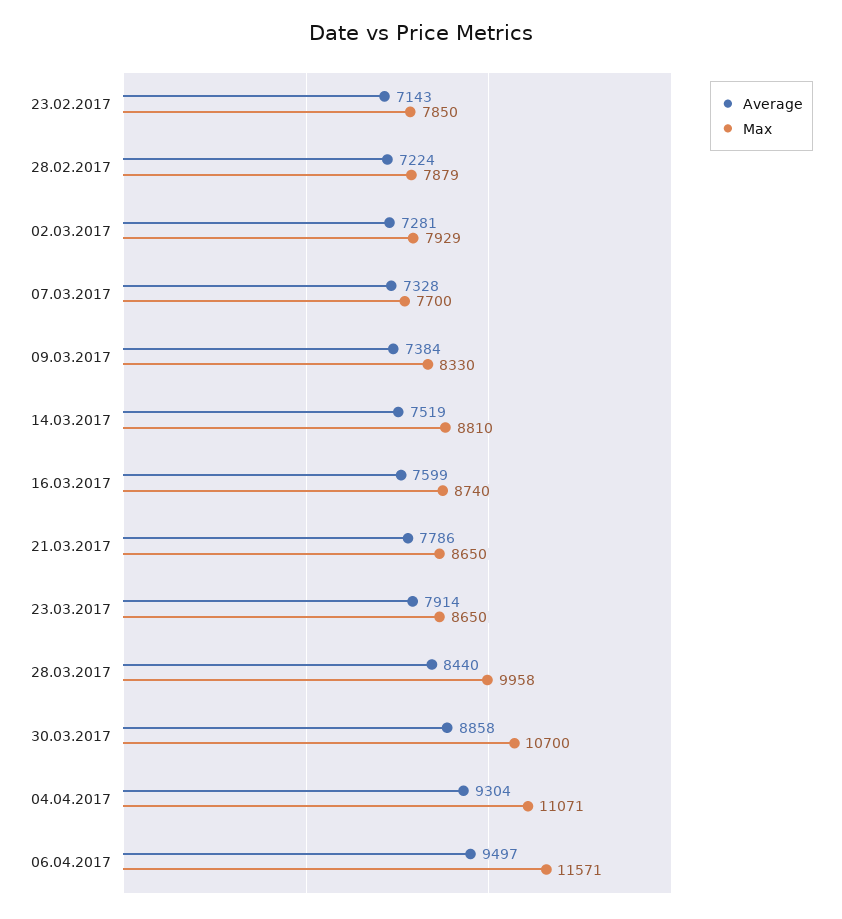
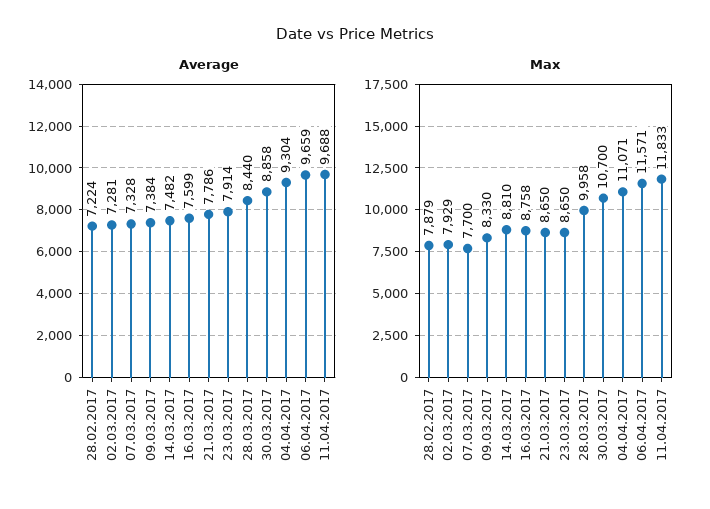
Average, 23.02.2017: 7143 -> none
Max, 23.02.2017: 7850 -> none
Average, 14.03.2017: 7519 -> 7482
Max, 16.03.2017: 8740 -> 8758
Average, 06.04.2017: 9497 -> 9659
Average, 11.04.2017: none -> 9688
Max, 11.04.2017: none -> 11833

